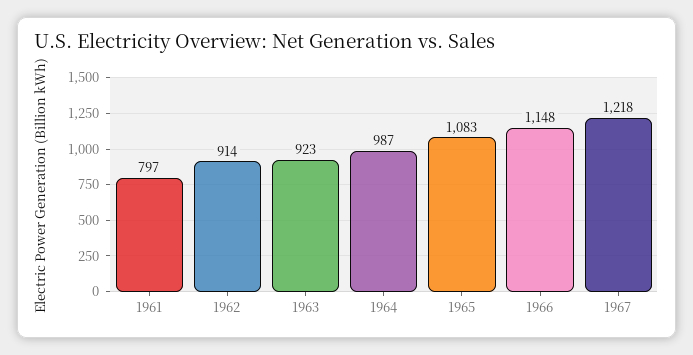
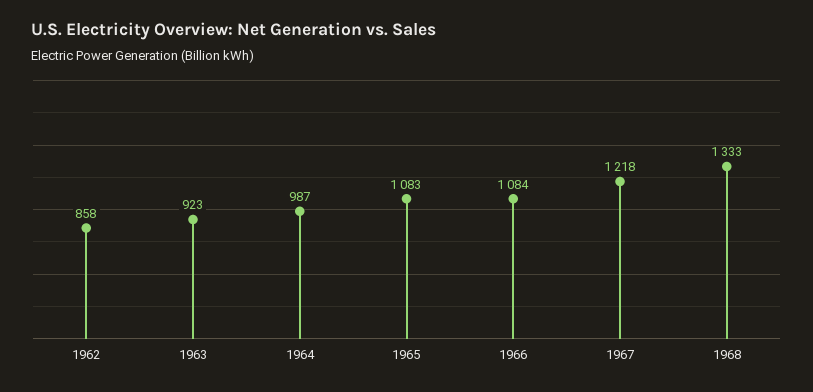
1961: 797 -> none
1962: 914 -> 858
1966: 1148 -> 1084
1968: none -> 1333

